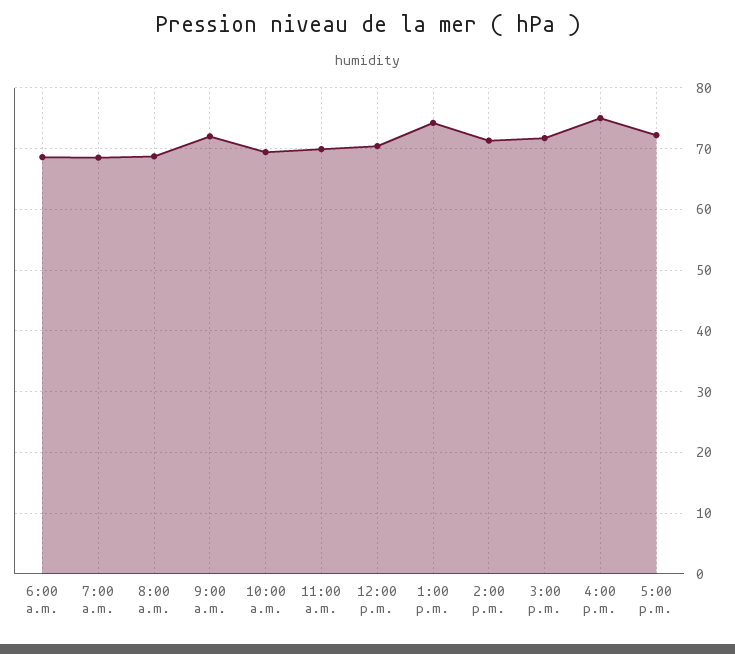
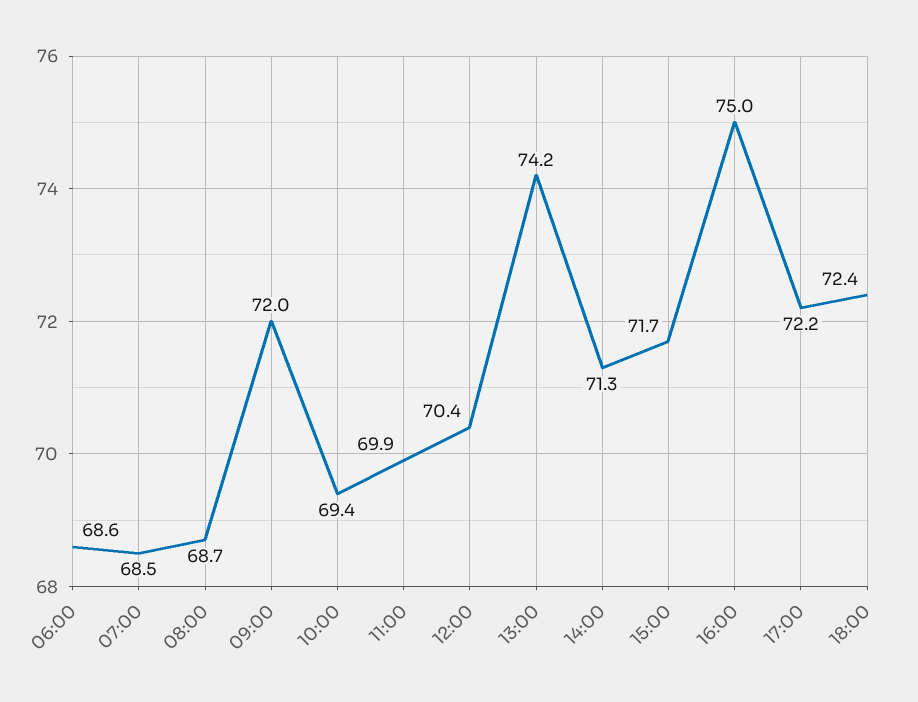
18:00: none -> 72.4

